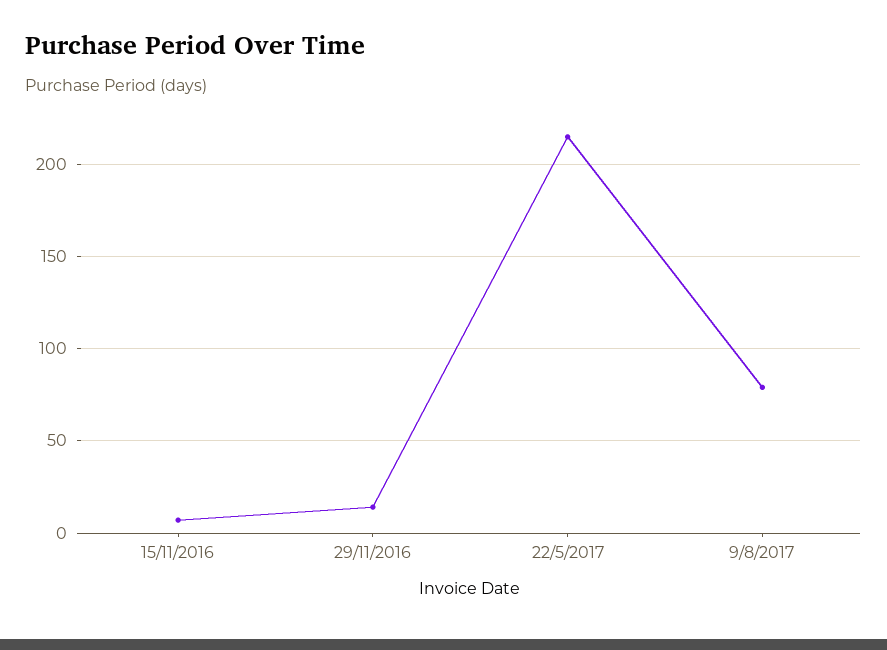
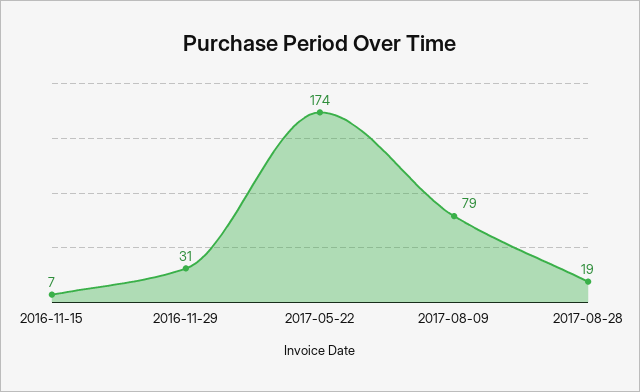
29/11/2016: 15 -> 31
22/5/2017: 215 -> 174
2017-08-28: none -> 19

